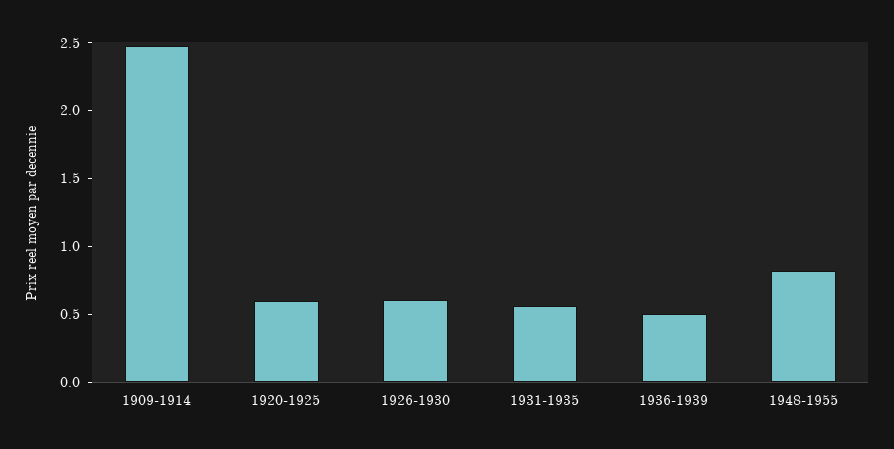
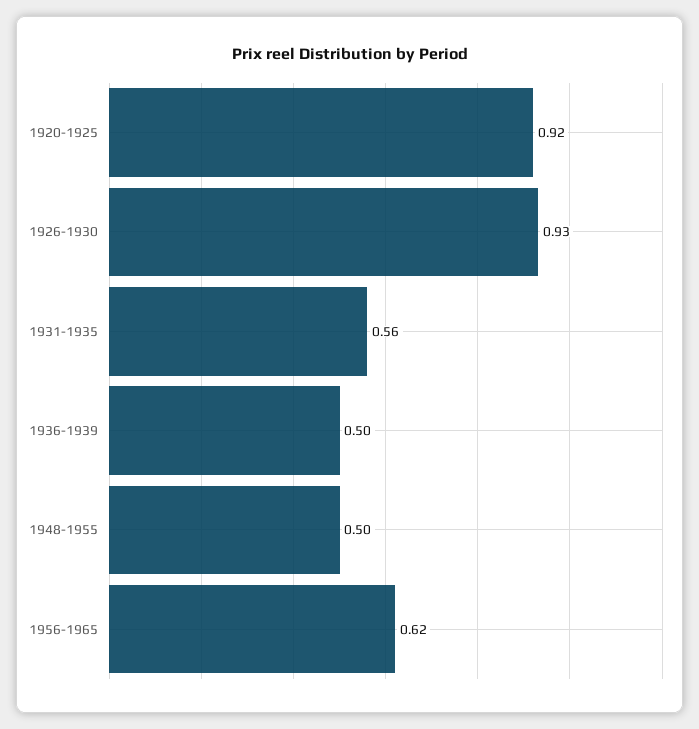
1909-1914: 2.5 -> none
1920-1925: 0.6 -> 0.92
1926-1930: 0.6 -> 0.93
1948-1955: 0.8 -> 0.5
1956-1965: none -> 0.62

